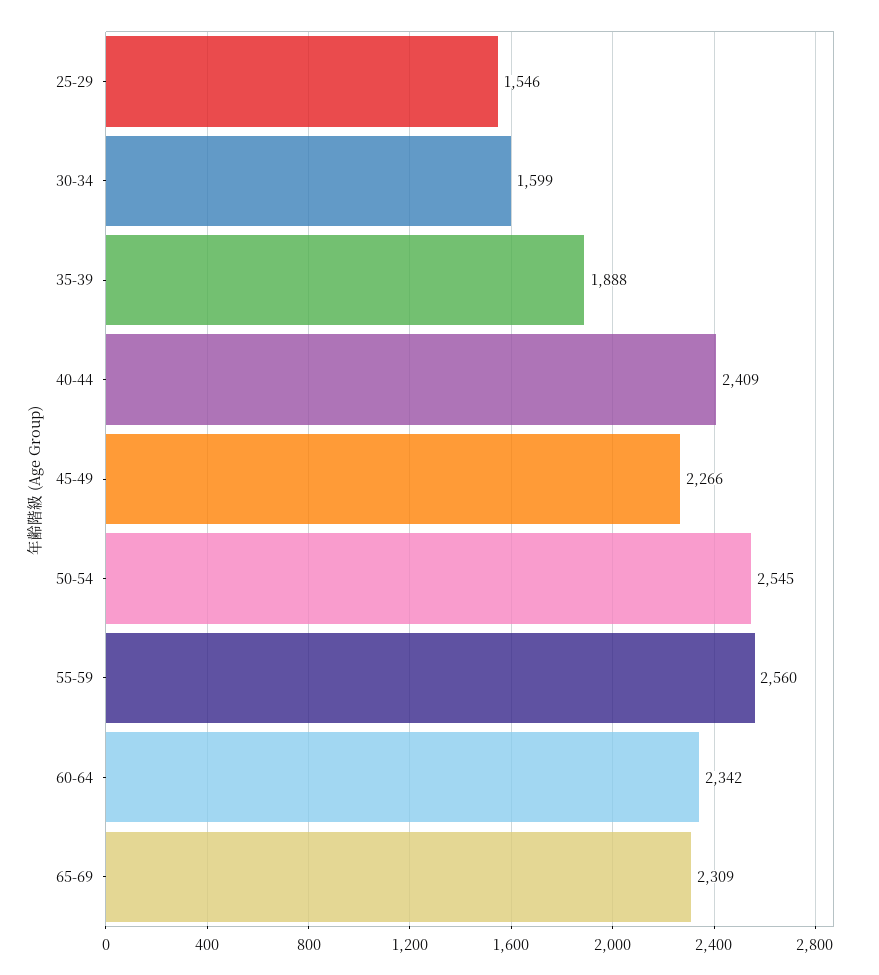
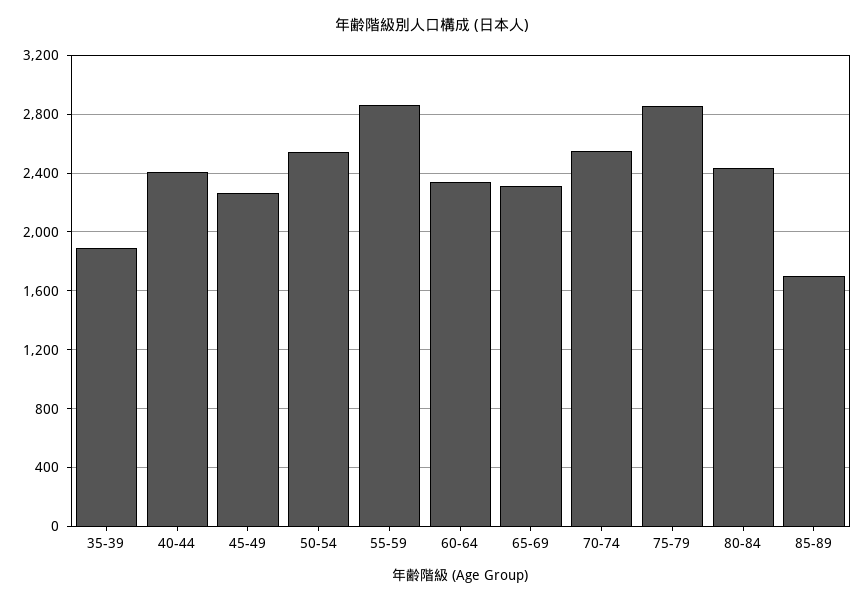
25-29: 1546 -> none
30-34: 1599 -> none
55-59: 2560 -> 2850
70-74: none -> 2550
75-79: none -> 2850
80-84: none -> 2450
85-89: none -> 1700

